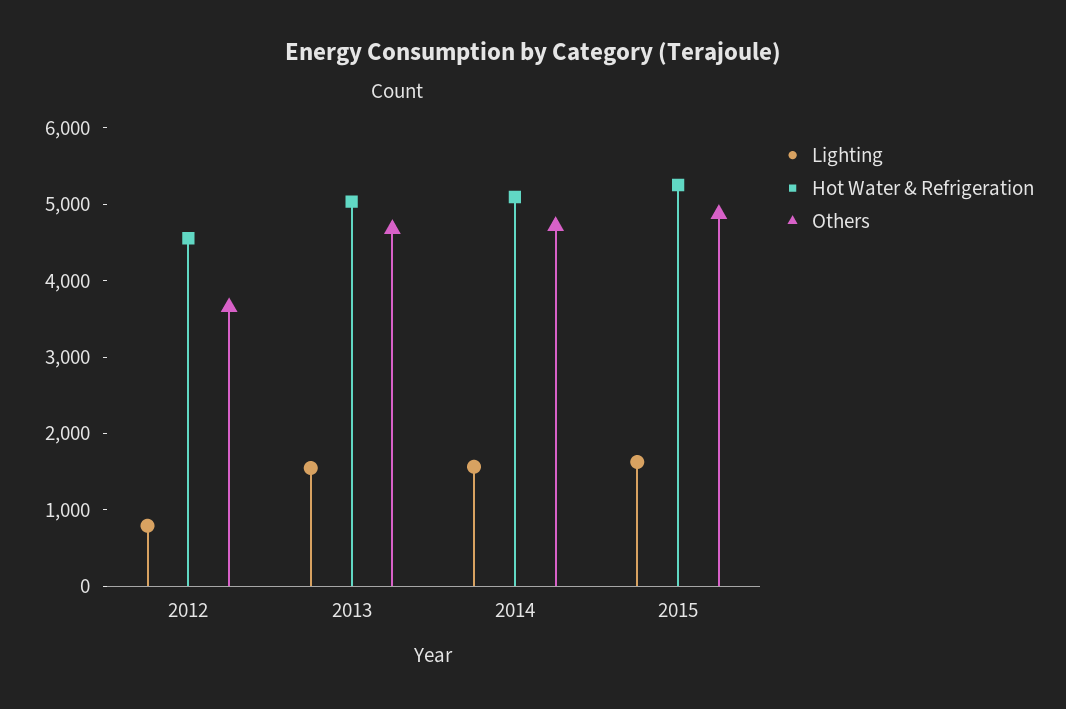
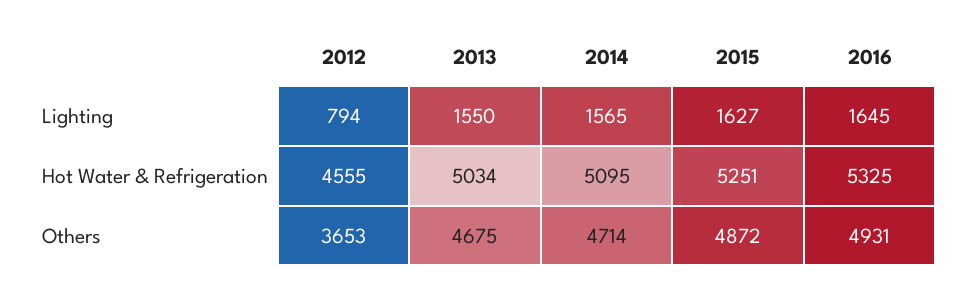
Lighting, 2016: none -> 1645
Hot Water & Refrigeration, 2016: none -> 5325
Others, 2016: none -> 4931

